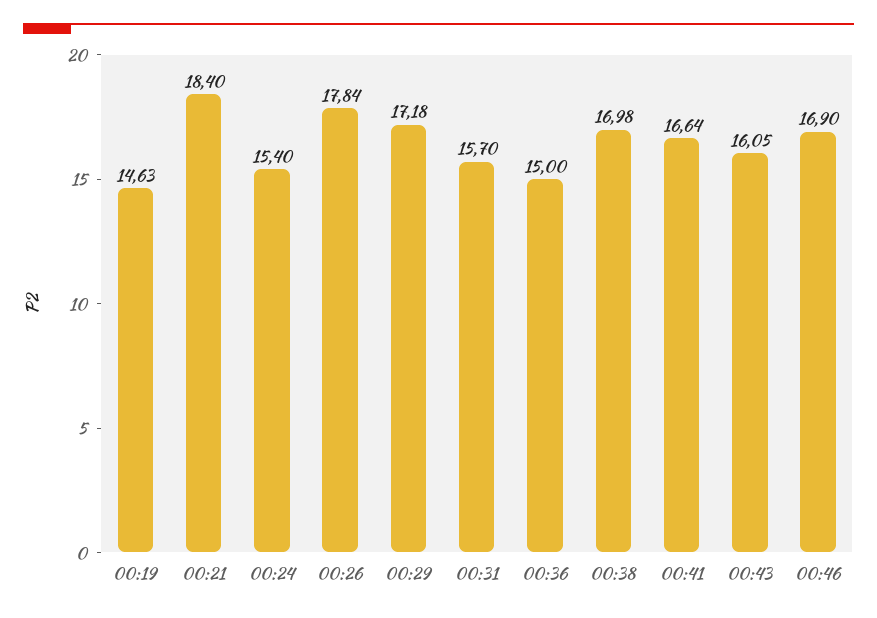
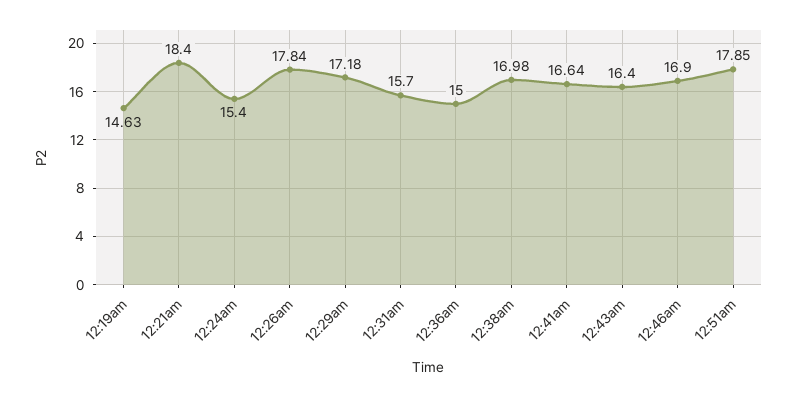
00:43: 16.05 -> 16.4
12:51am: none -> 17.85

